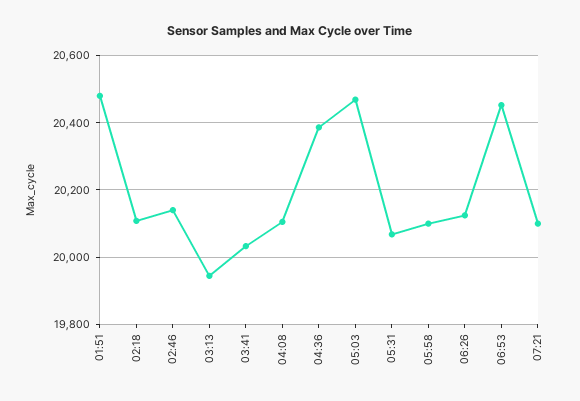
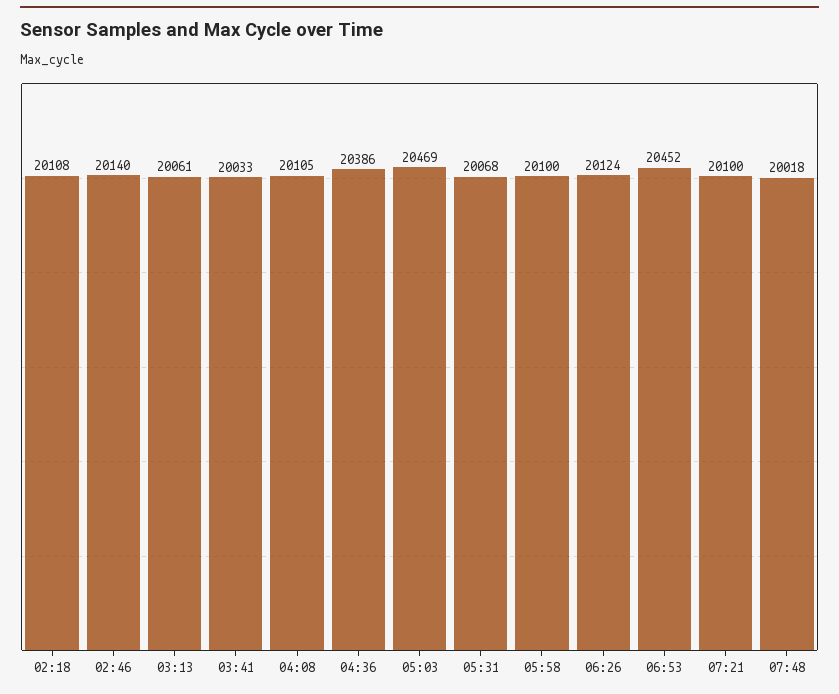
01:51: 20480 -> none
03:13: 19940 -> 20061
07:48: none -> 20018

